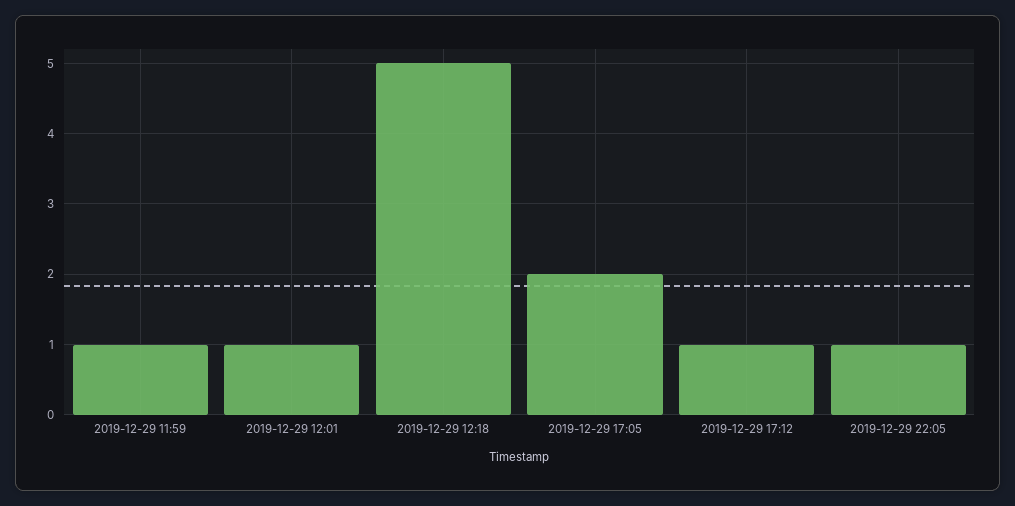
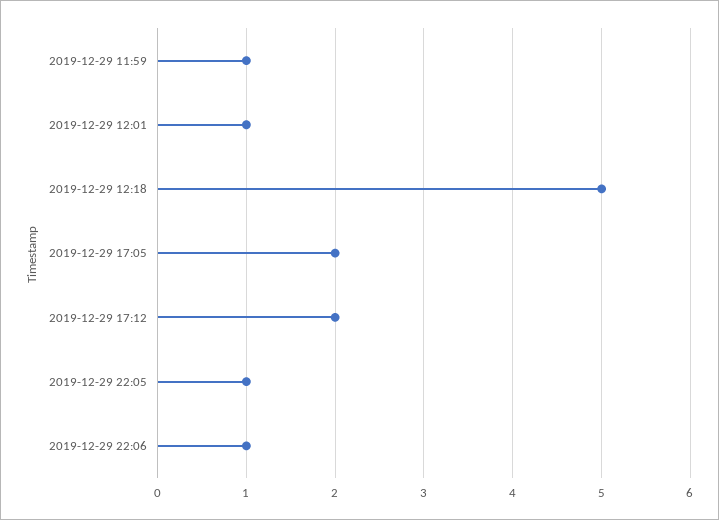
2019-12-29 17:12: 1 -> 2
2019-12-29 22:06: none -> 1

